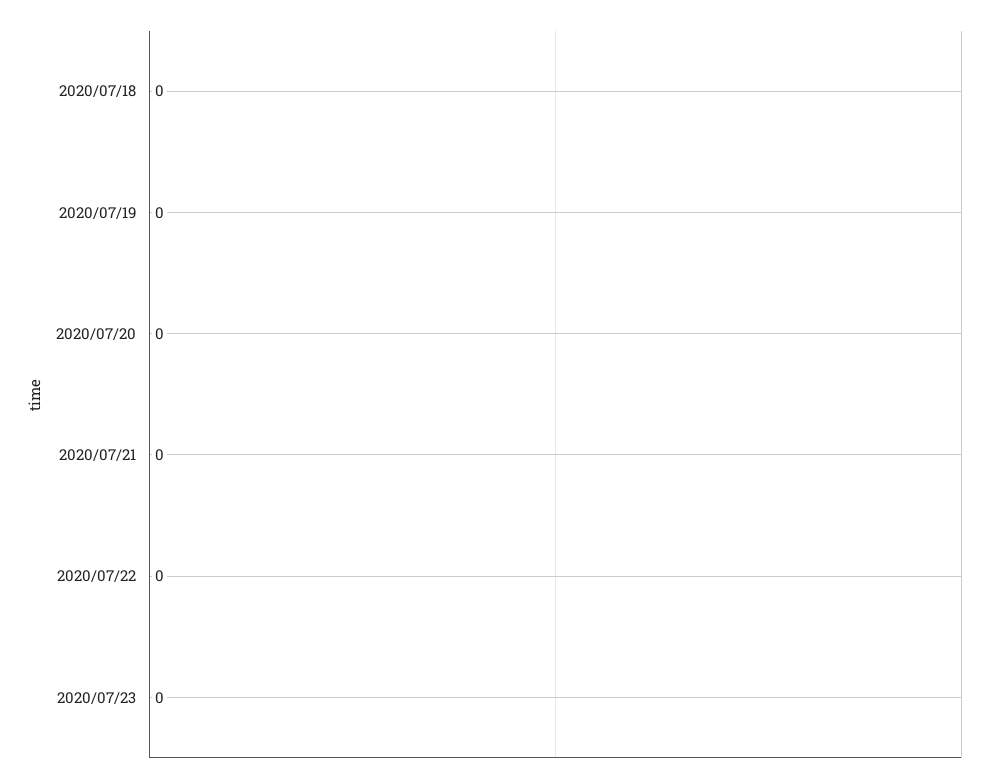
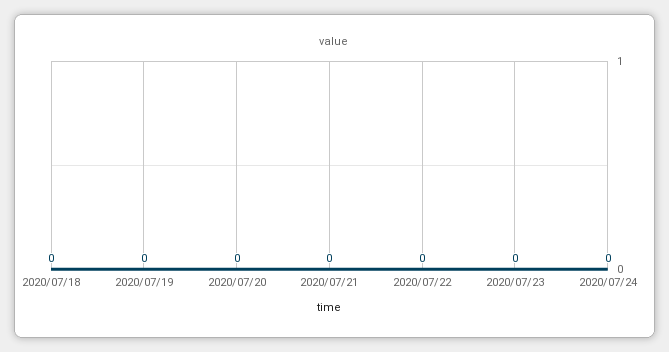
2020/07/24: none -> 0

